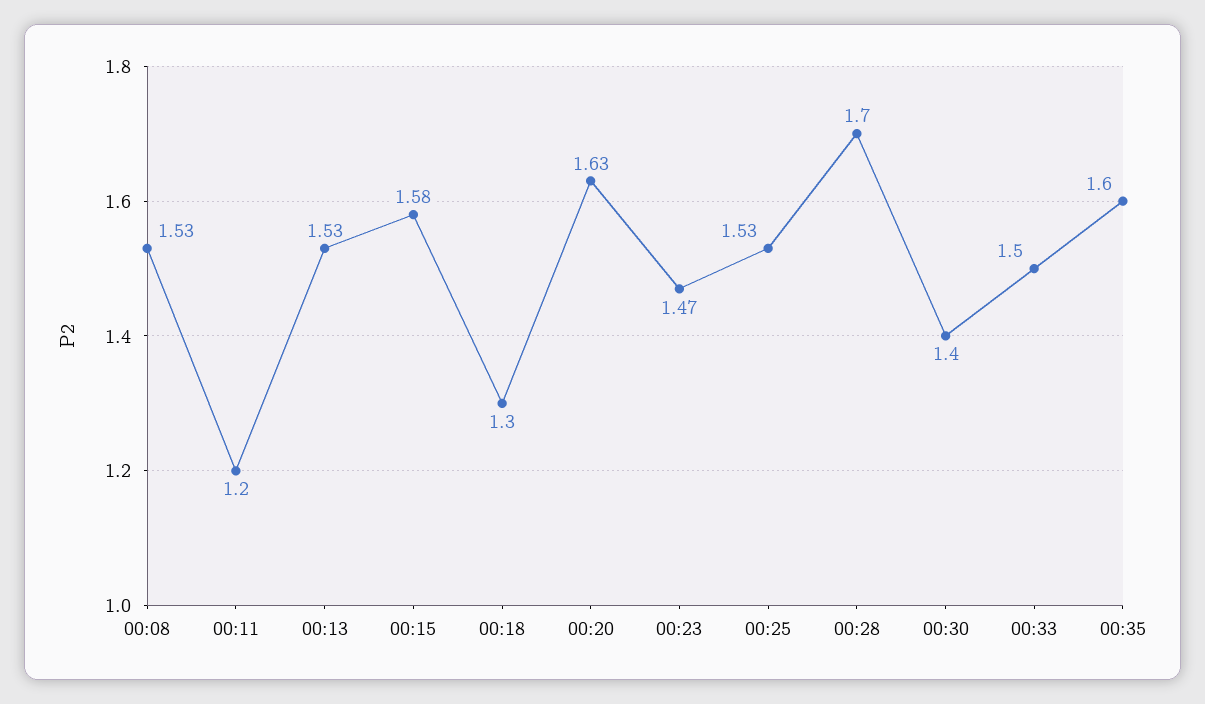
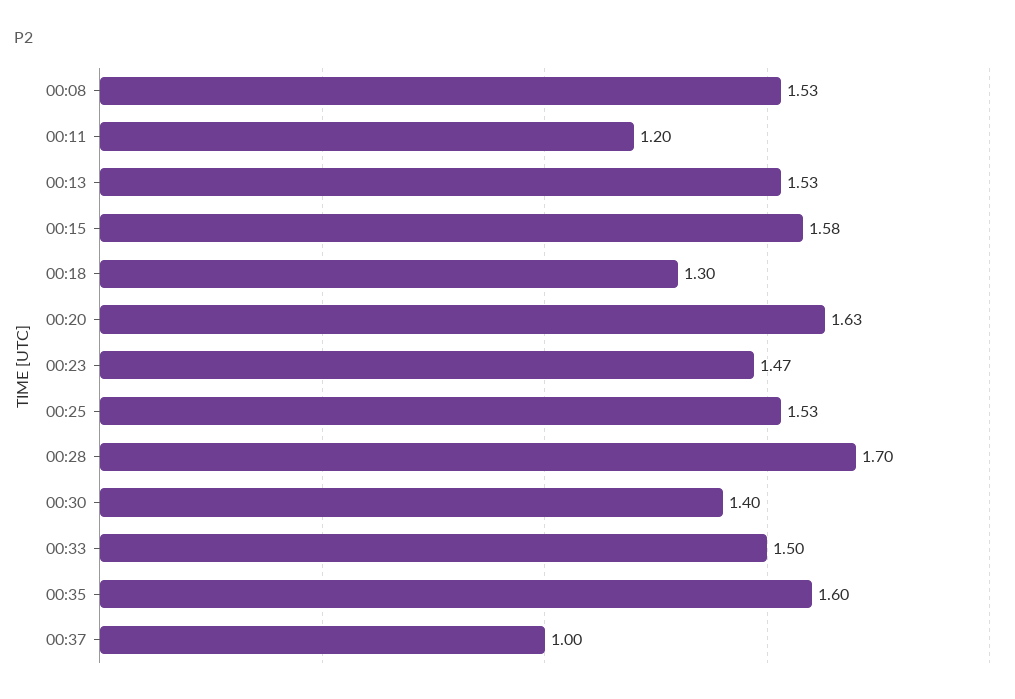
00:37: none -> 1

